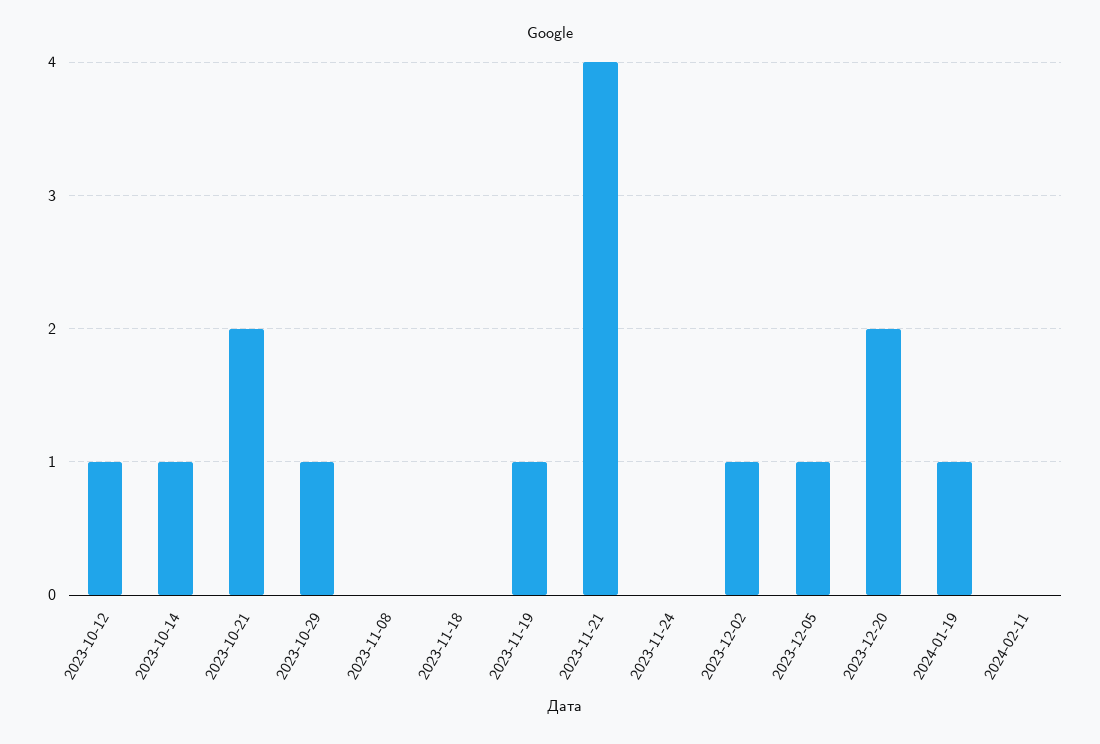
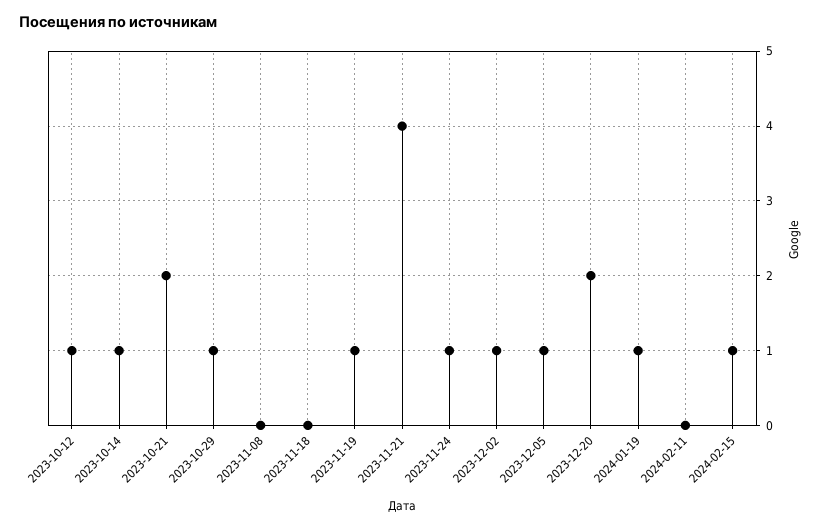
2023-11-24: 0 -> 1
2024-02-15: none -> 1

